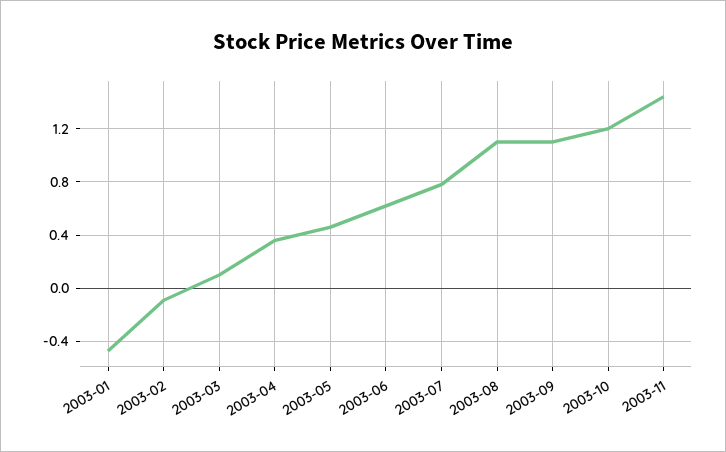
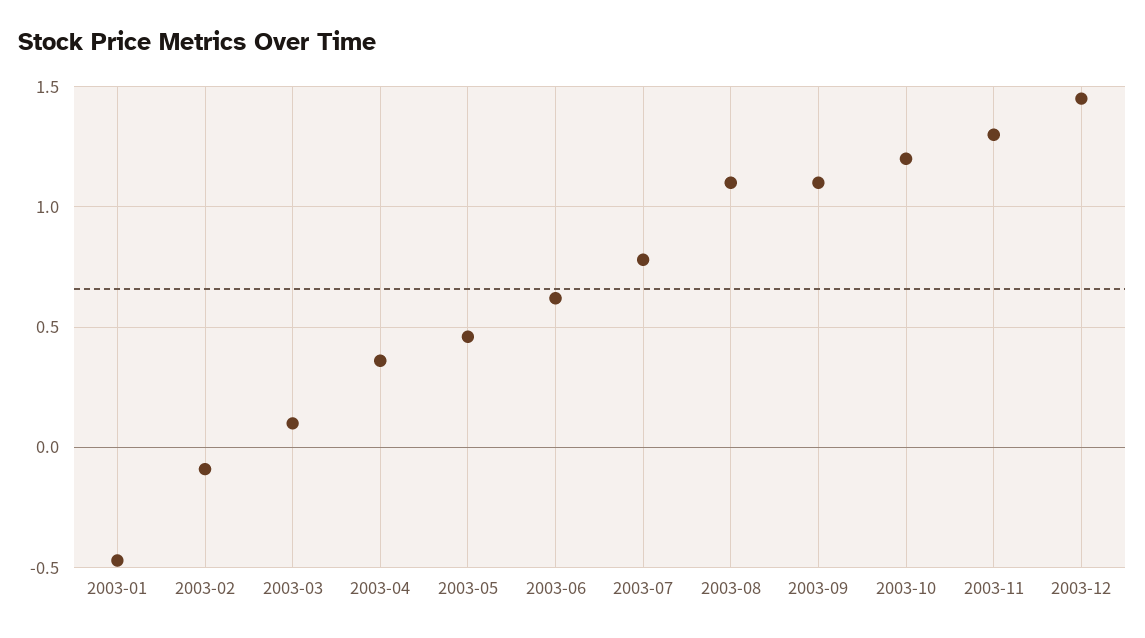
2003-11: 1.45 -> 1.3
2003-12: none -> 1.45

